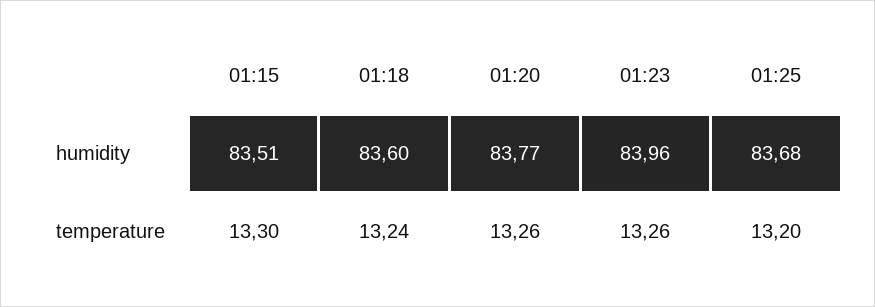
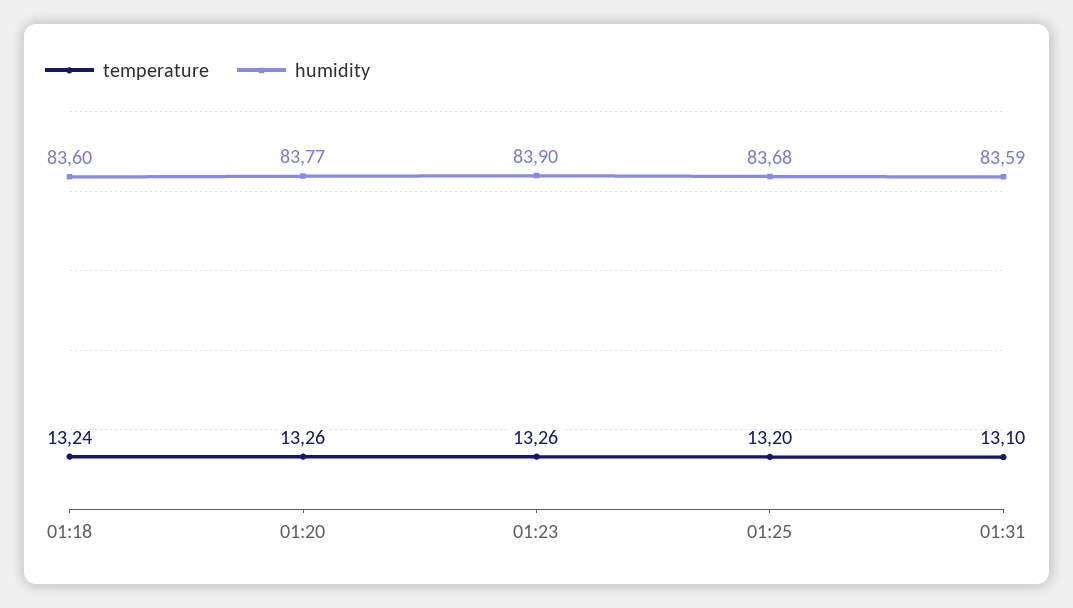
humidity, 01:15: 83.51 -> none
humidity, 01:23: 83.96 -> 83.9
temperature, 01:15: 13.3 -> none
temperature, 01:31: none -> 13.1
humidity, 01:31: none -> 83.59

